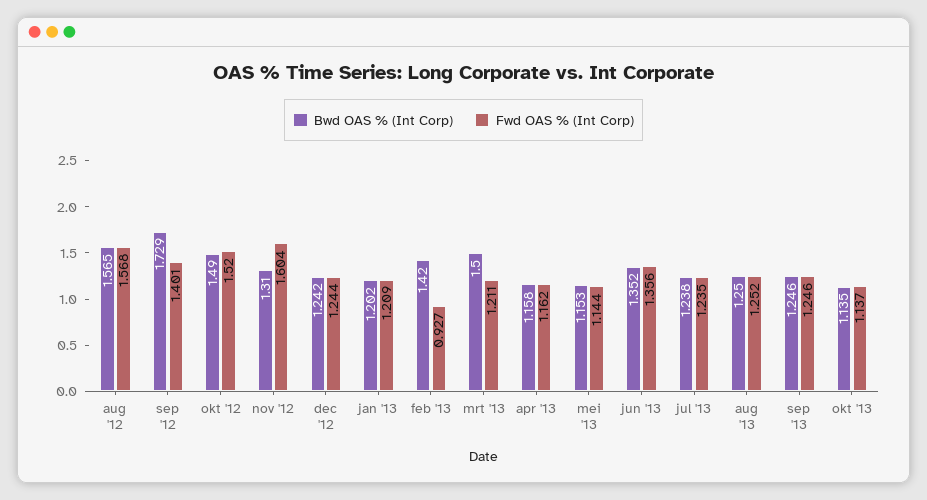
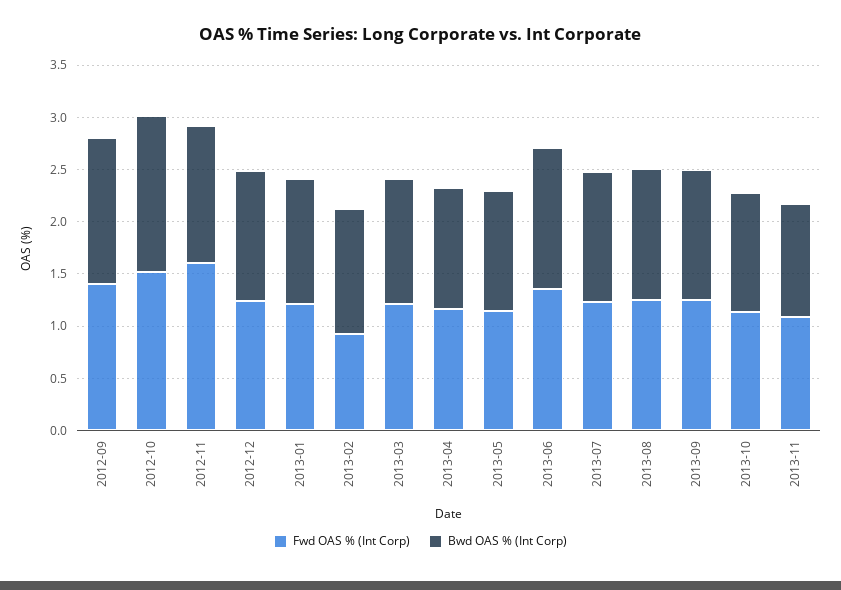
Bwd OAS % (Int Corp), aug '12: 1.565 -> none
Fwd OAS % (Int Corp), aug '12: 1.568 -> none
Bwd OAS % (Int Corp), sep '12: 1.729 -> 1.4
Bwd OAS % (Int Corp), feb '13: 1.42 -> 1.2
Bwd OAS % (Int Corp), mrt '13: 1.5 -> 1.2
Fwd OAS % (Int Corp), 2013-11: none -> 1.1
Bwd OAS % (Int Corp), 2013-11: none -> 1.1

